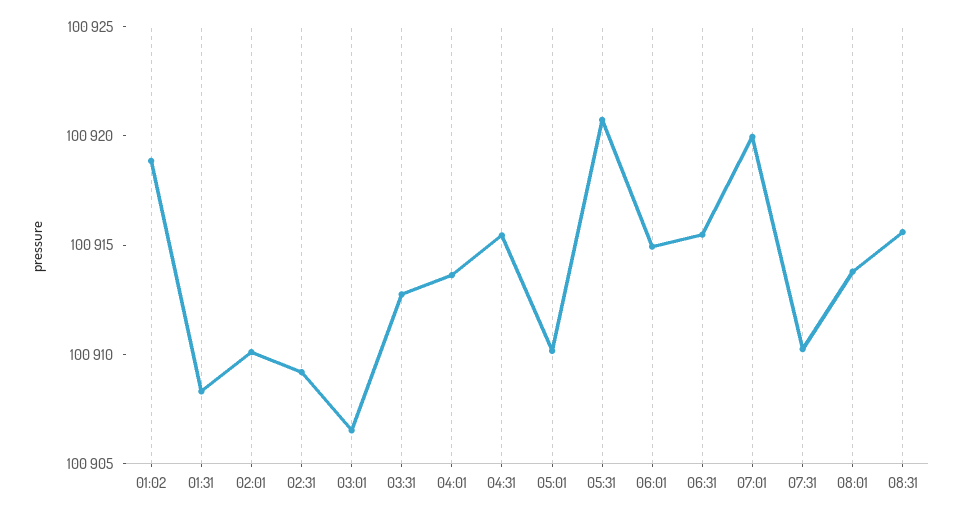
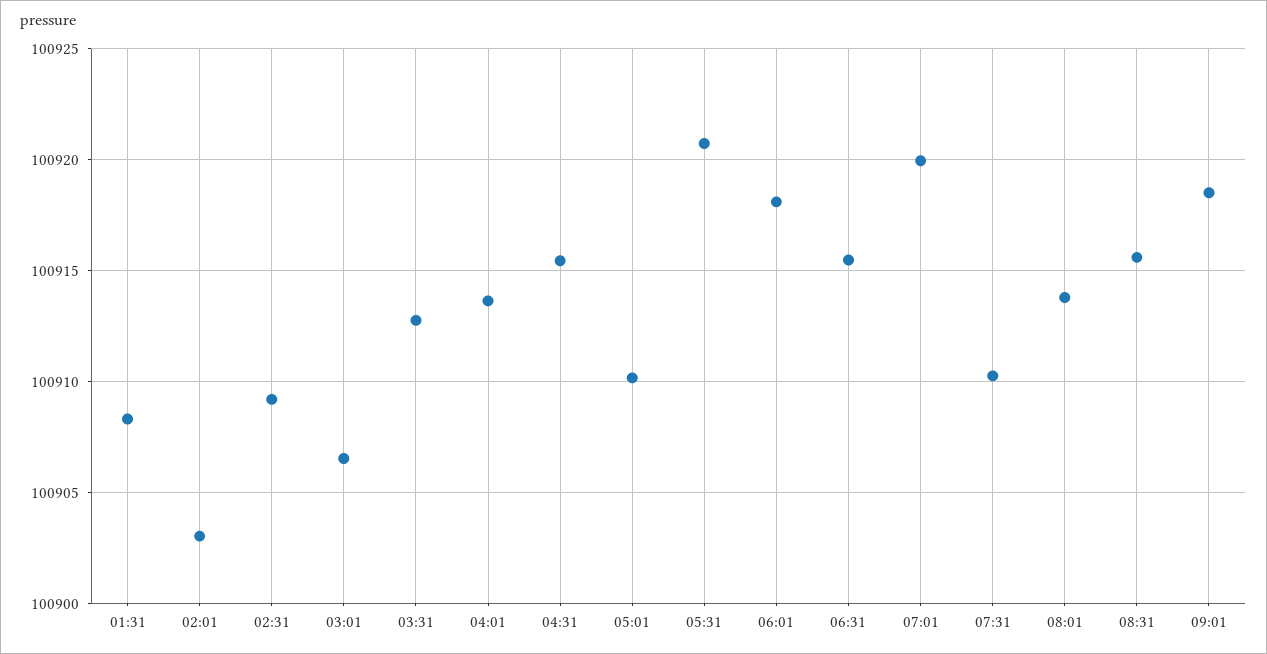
01:02: 100919 -> none
02:01: 100910 -> 100903
06:01: 100915 -> 100918
09:01: none -> 100918.5

